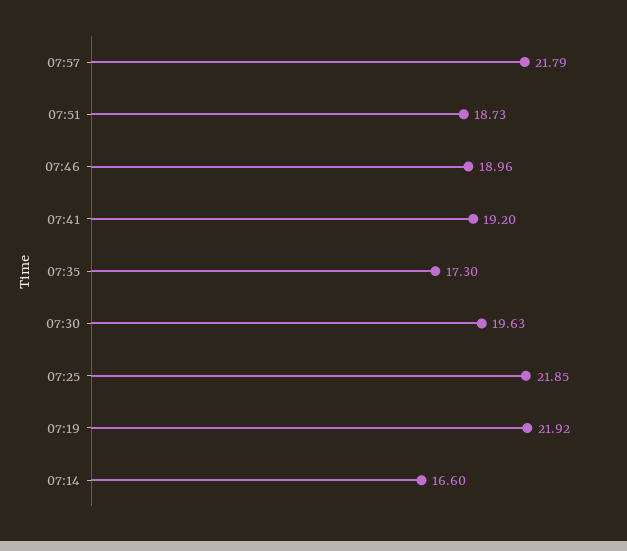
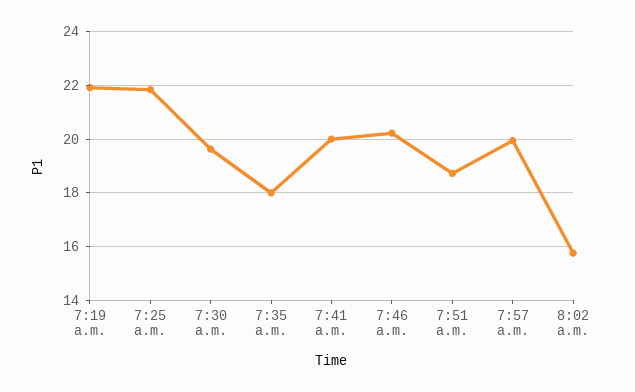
07:57: 21.79 -> 20
07:46: 18.96 -> 20.25
07:41: 19.2 -> 20
07:35: 17.3 -> 18
07:14: 16.6 -> none
8:02 a.m.: none -> 15.75

